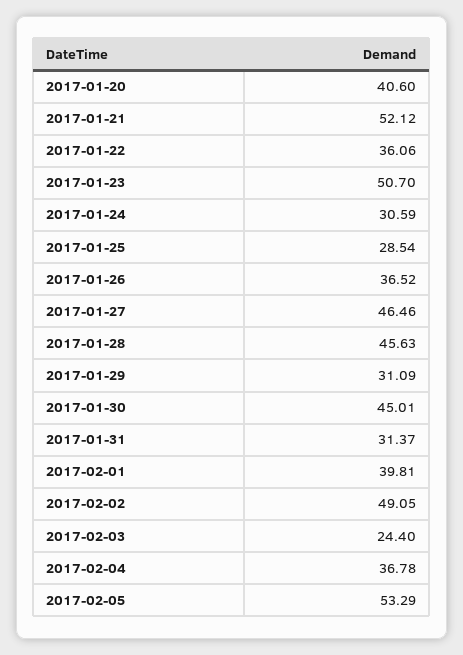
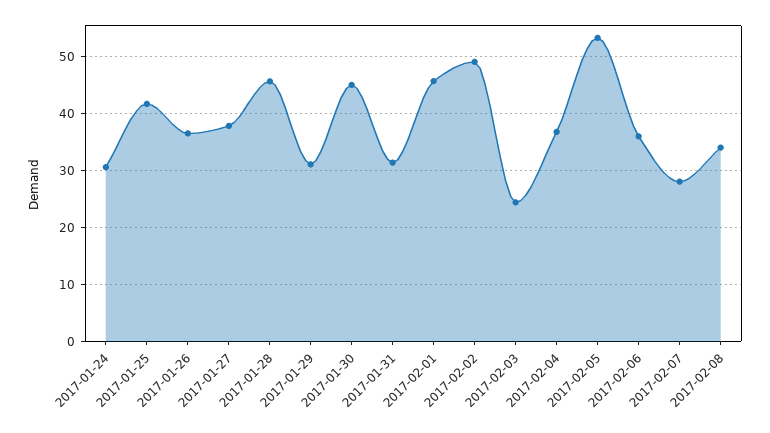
2017-01-20: 40.6 -> none
2017-01-21: 52.12 -> none
2017-01-22: 36.06 -> none
2017-01-23: 50.7 -> none
2017-01-25: 28.54 -> 42
2017-01-27: 46.46 -> 38
2017-02-01: 39.81 -> 46
2017-02-06: none -> 36
2017-02-07: none -> 28
2017-02-08: none -> 34

